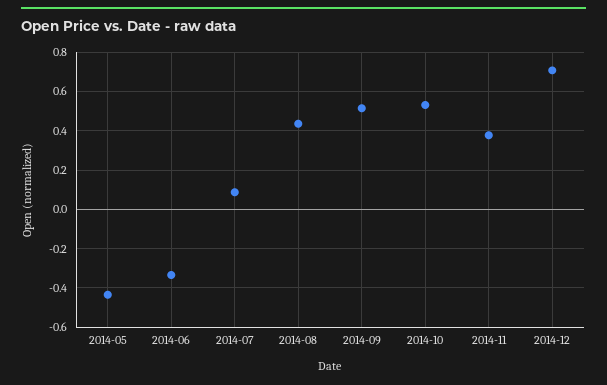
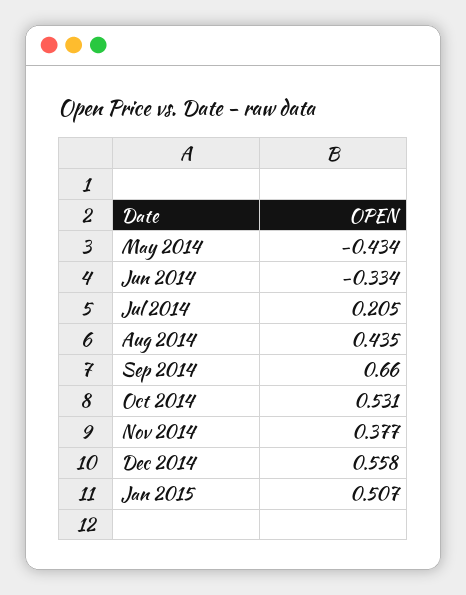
2014-07: 0.1 -> 0.205
2014-09: 0.5 -> 0.66
2014-12: 0.7 -> 0.558
Jan 2015: none -> 0.507

